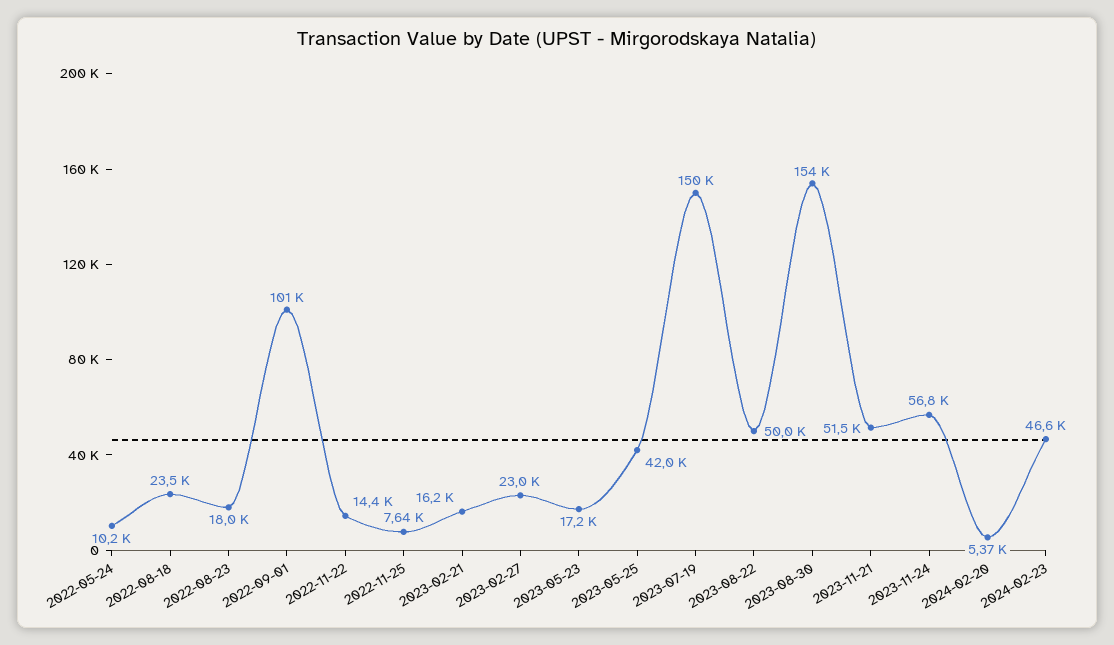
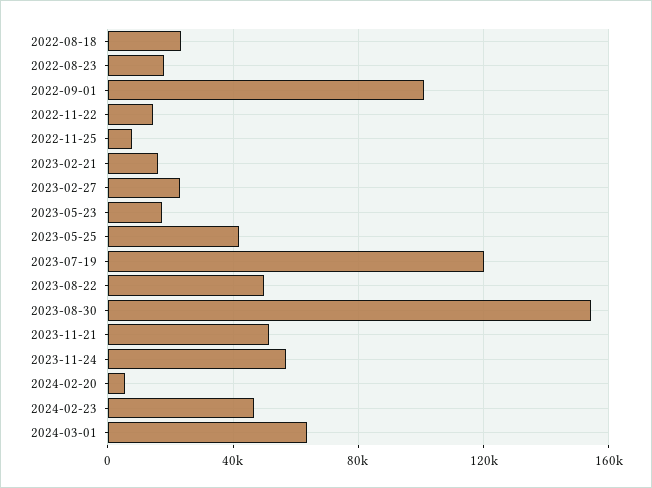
2022-05-24: 10200 -> none
2023-07-19: 150000 -> 120000
2024-03-01: none -> 65000

